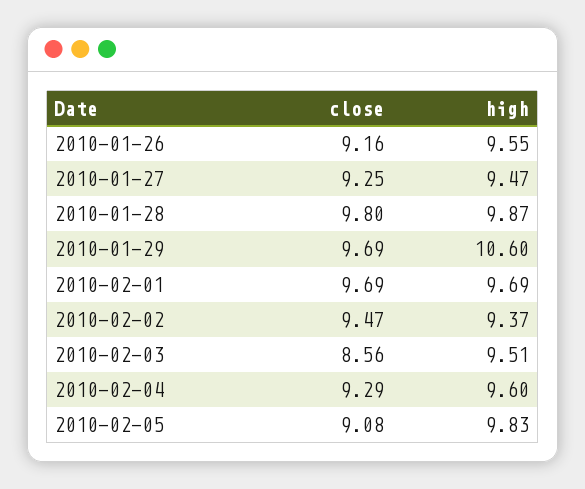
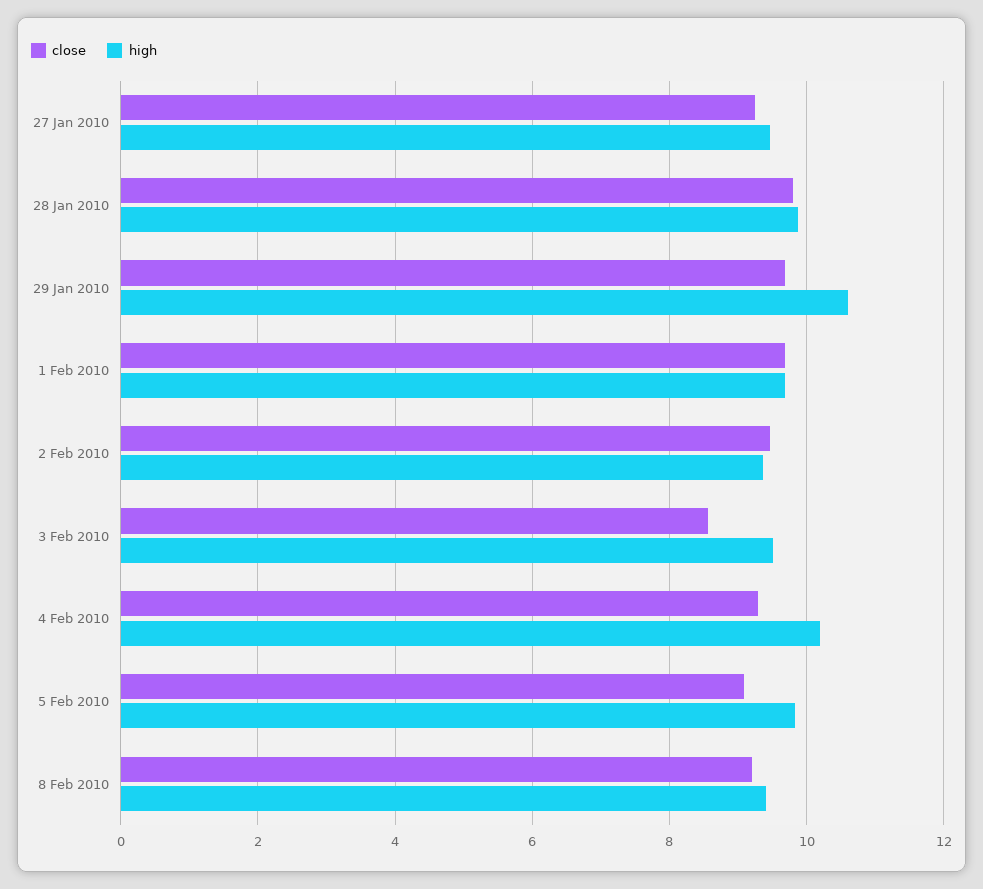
close, 2010-01-26: 9.16 -> none
high, 2010-01-26: 9.55 -> none
high, 2010-02-04: 9.6 -> 10.2
close, 8 Feb 2010: none -> 9.2
high, 8 Feb 2010: none -> 9.4

